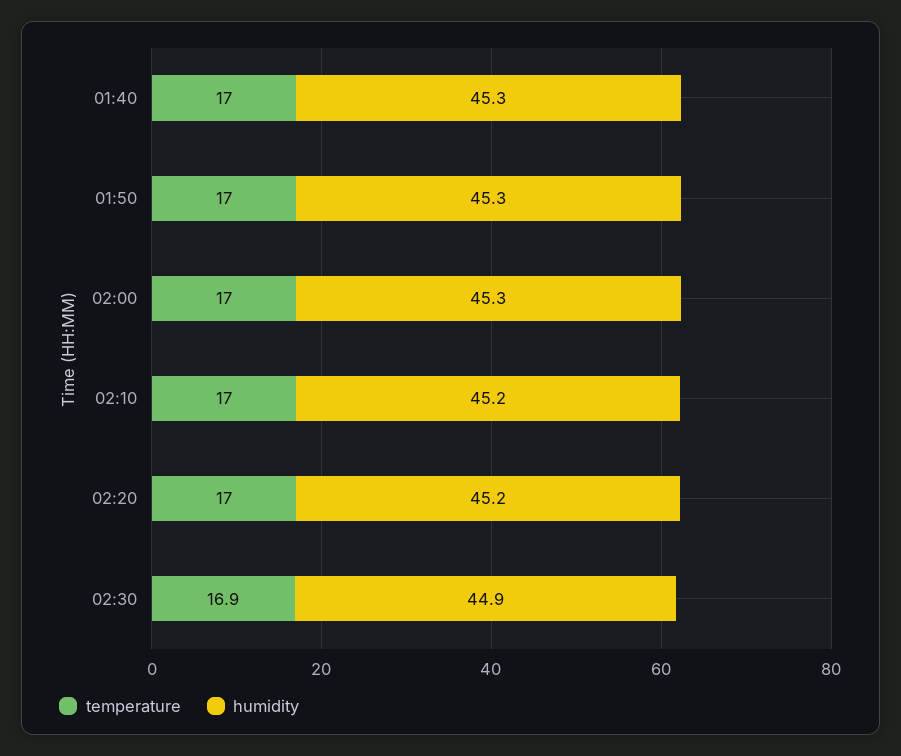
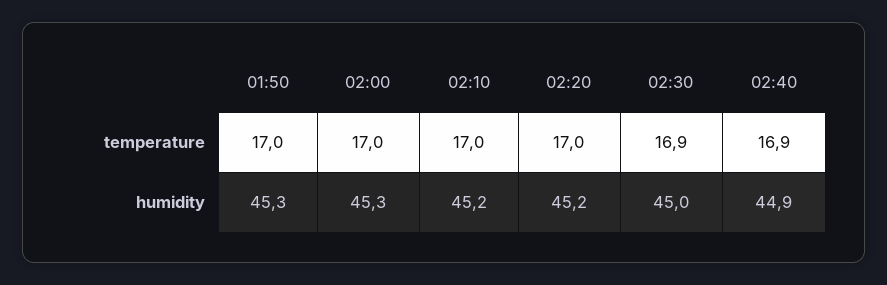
temperature, 01:40: 17 -> none
humidity, 01:40: 45.3 -> none
humidity, 02:30: 44.9 -> 45
temperature, 02:40: none -> 16.9
humidity, 02:40: none -> 44.9

